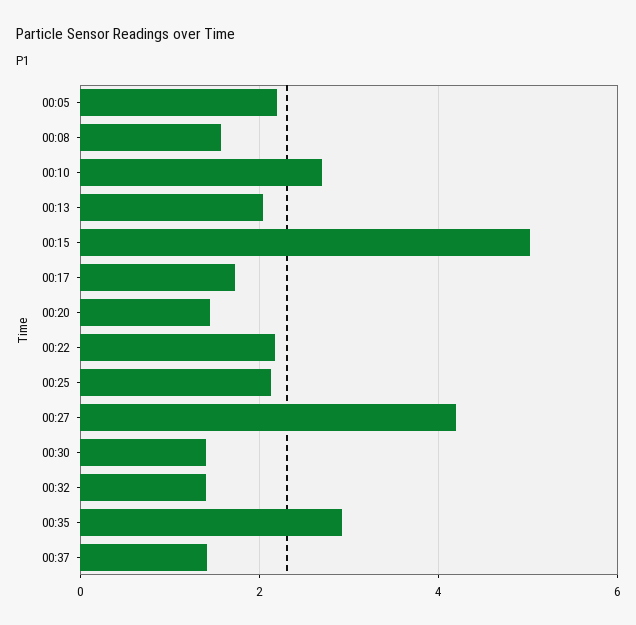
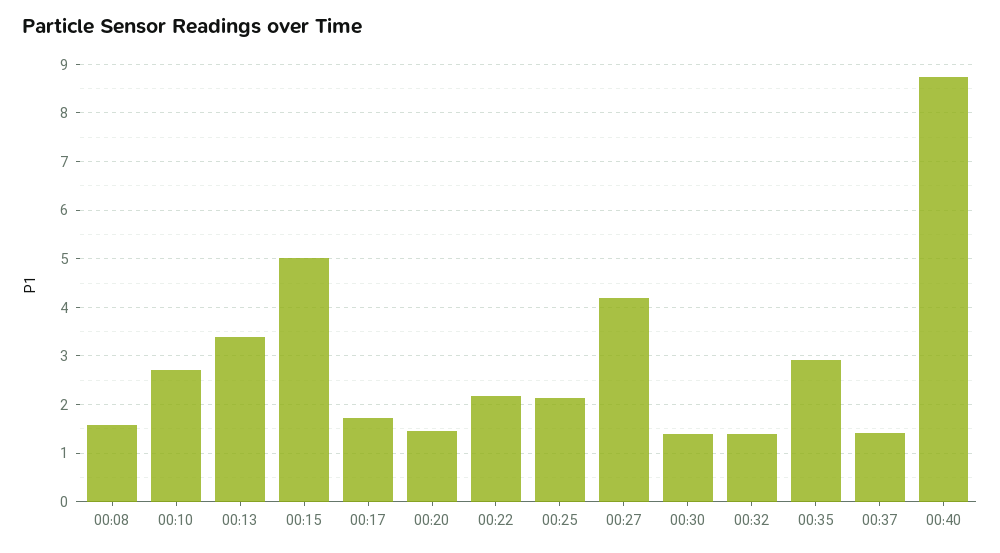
00:05: 2.2 -> none
00:13: 2 -> 3.4
00:40: none -> 8.8

